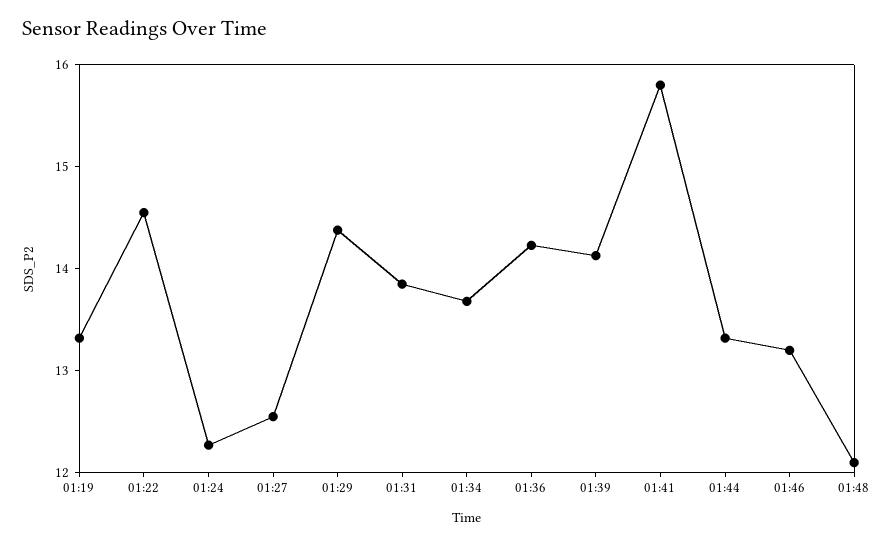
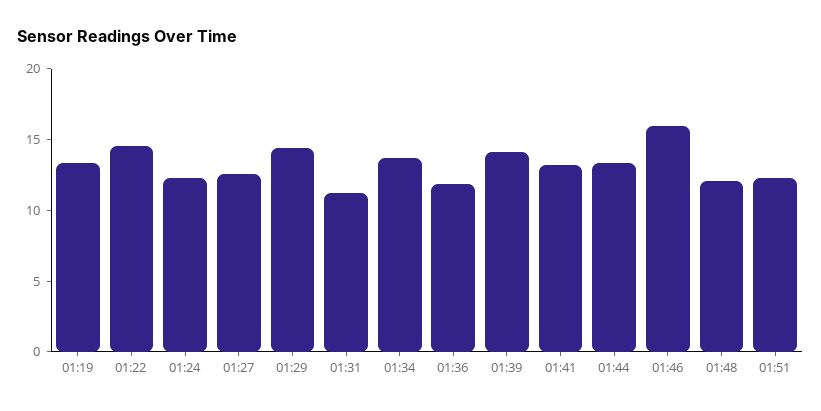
01:31: 13.8 -> 11
01:36: 14.2 -> 12
01:41: 15.8 -> 13
01:46: 13.2 -> 16
01:51: none -> 12

